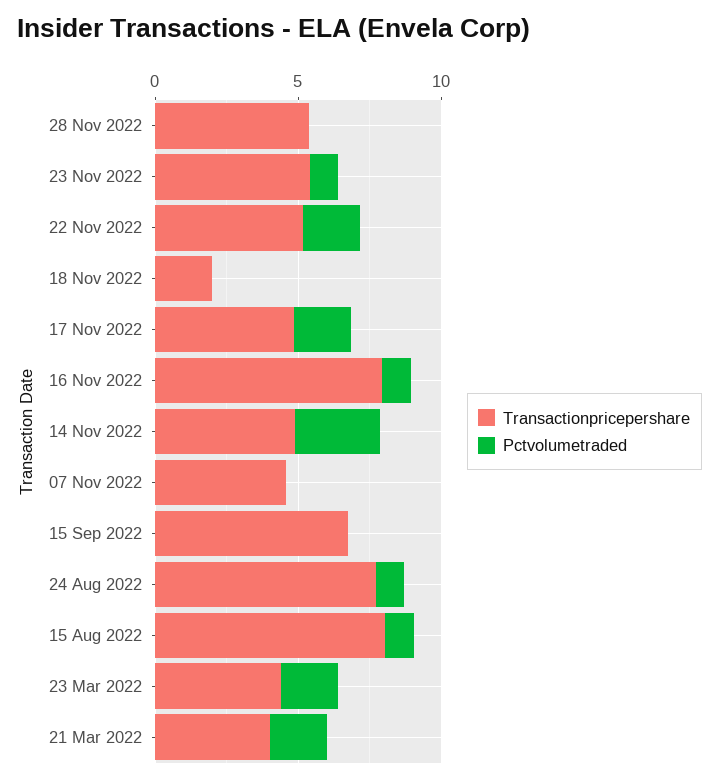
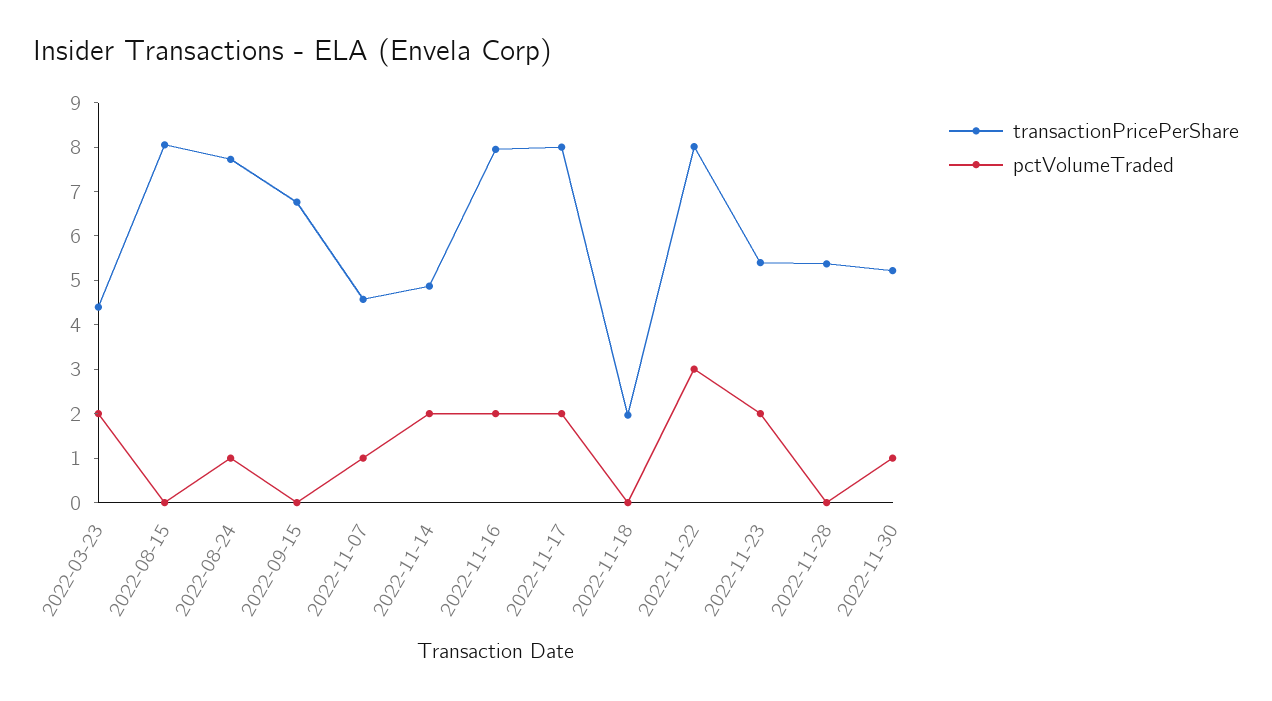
Pctvolumetraded, 23 Nov 2022: 1 -> 2
Transactionpricepershare, 22 Nov 2022: 5 -> 8
Pctvolumetraded, 22 Nov 2022: 2 -> 3
Transactionpricepershare, 17 Nov 2022: 5 -> 8
Pctvolumetraded, 16 Nov 2022: 1 -> 2
Pctvolumetraded, 14 Nov 2022: 3 -> 2
Pctvolumetraded, 07 Nov 2022: 0 -> 1
Pctvolumetraded, 15 Aug 2022: 1 -> 0
Transactionpricepershare, 21 Mar 2022: 4 -> none
Pctvolumetraded, 21 Mar 2022: 2 -> none
Transactionpricepershare, 2022-11-30: none -> 5.2
Pctvolumetraded, 2022-11-30: none -> 1

